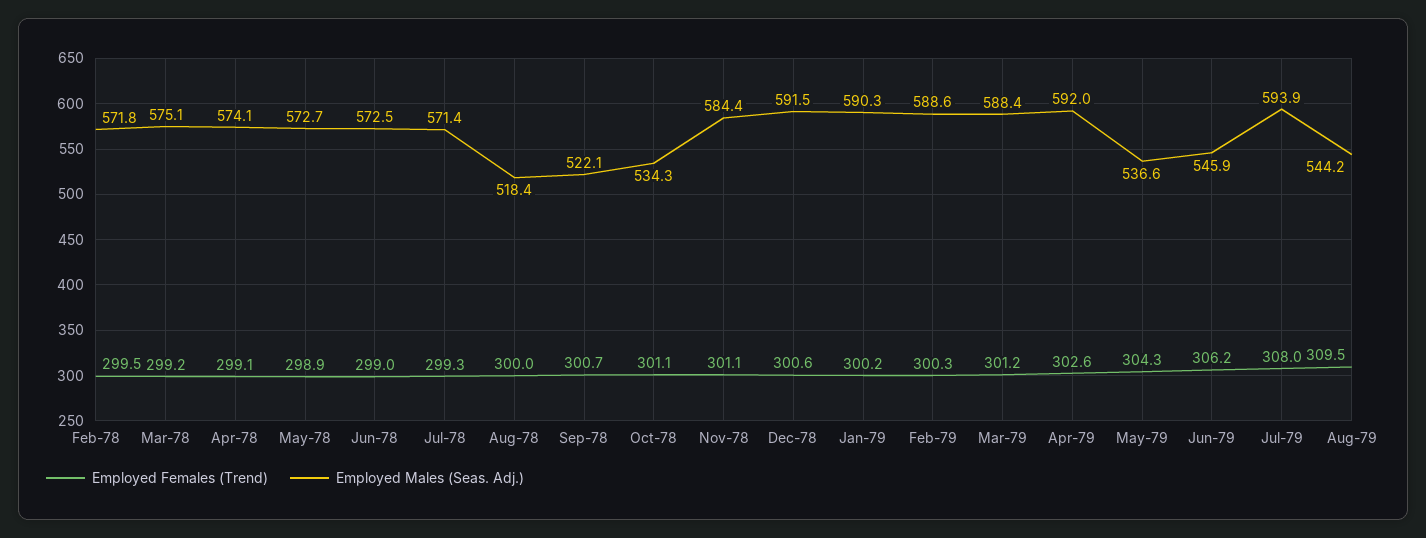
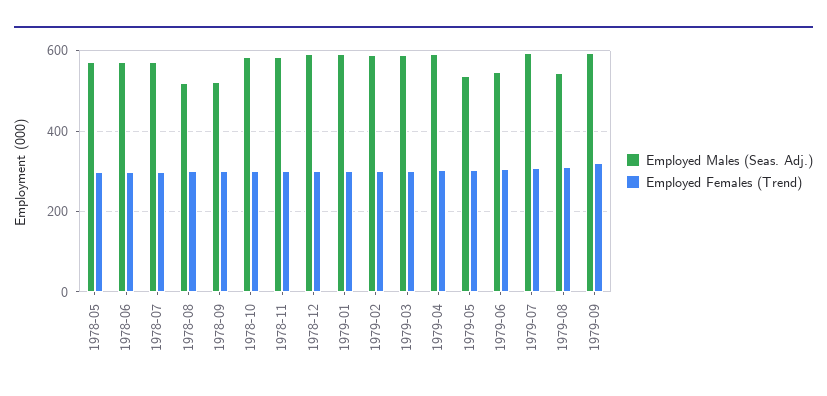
Employed Females (Trend), Feb-78: 299.5 -> none
Employed Males (Seas. Adj.), Feb-78: 571.8 -> none
Employed Females (Trend), Mar-78: 299.2 -> none
Employed Males (Seas. Adj.), Mar-78: 575.1 -> none
Employed Females (Trend), Apr-78: 299.1 -> none
Employed Males (Seas. Adj.), Apr-78: 574.1 -> none
Employed Males (Seas. Adj.), Oct-78: 534.3 -> 580
Employed Males (Seas. Adj.), 1979-09: none -> 600
Employed Females (Trend), 1979-09: none -> 320

